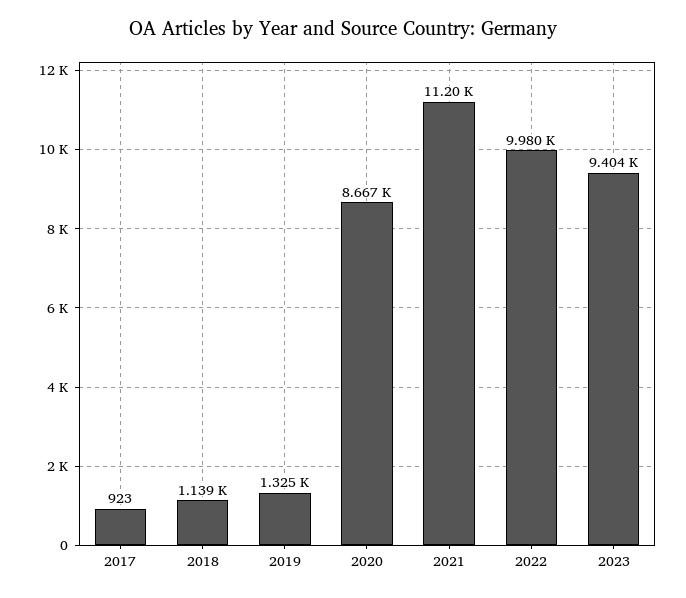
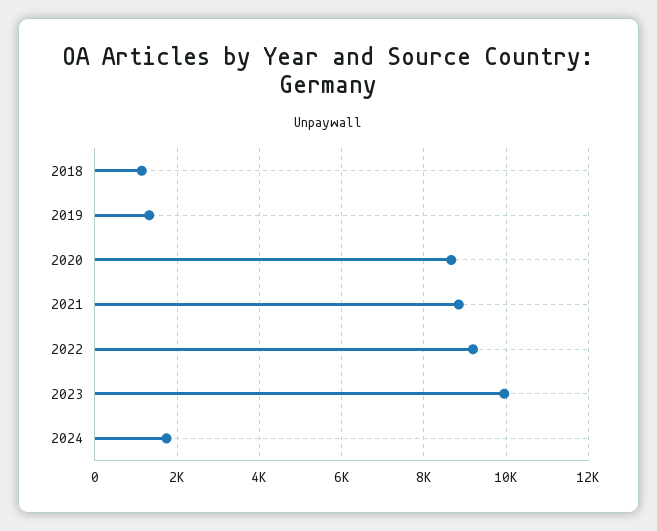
2017: 923 -> none
2021: 11200 -> 8800
2022: 9980 -> 9200
2023: 9404 -> 10000
2024: none -> 1800

